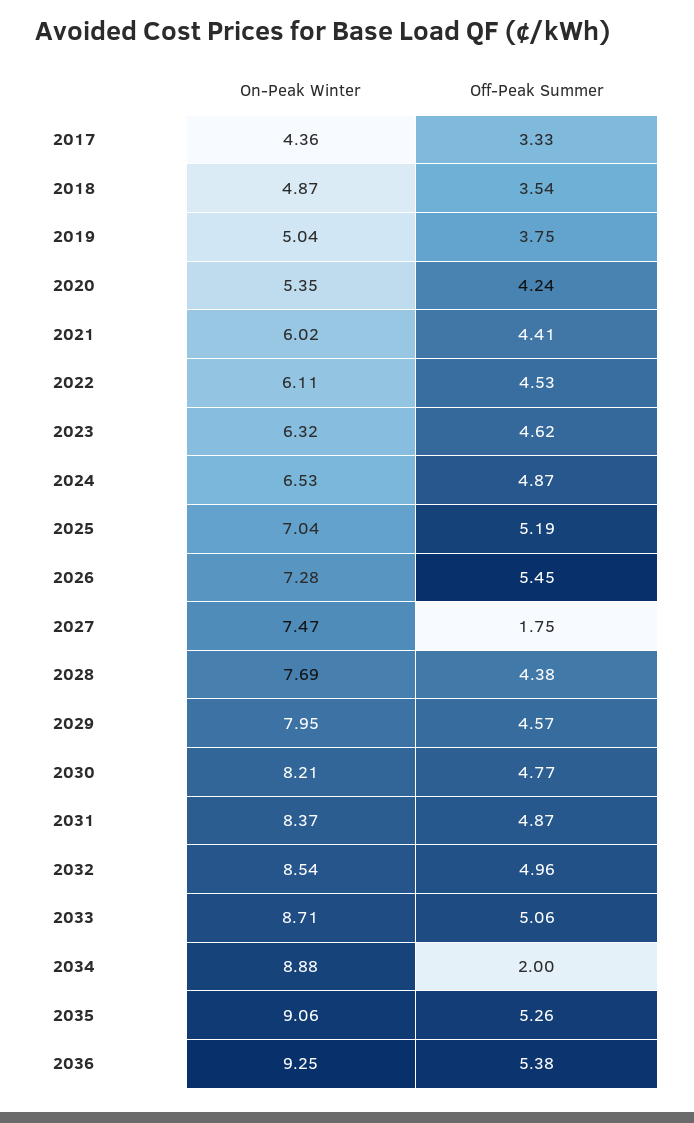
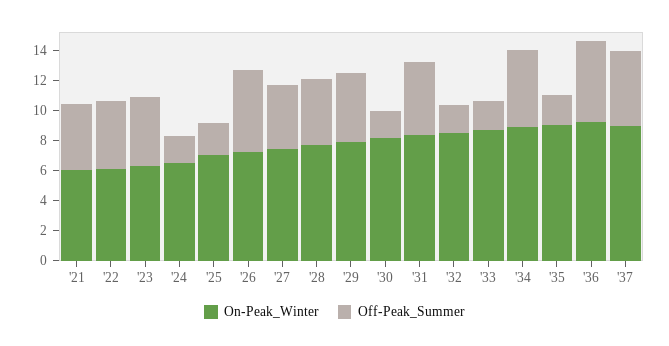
On-Peak Winter, 2017: 4.36 -> none
Off-Peak Summer, 2017: 3.33 -> none
On-Peak Winter, 2018: 4.87 -> none
Off-Peak Summer, 2018: 3.54 -> none
On-Peak Winter, 2019: 5.04 -> none
Off-Peak Summer, 2019: 3.75 -> none
On-Peak Winter, 2020: 5.35 -> none
Off-Peak Summer, 2020: 4.24 -> none
Off-Peak Summer, 2024: 4.87 -> 2
Off-Peak Summer, 2025: 5.19 -> 2
Off-Peak Summer, 2027: 1.75 -> 4
Off-Peak Summer, 2030: 4.77 -> 2
Off-Peak Summer, 2032: 4.96 -> 2
Off-Peak Summer, 2033: 5.06 -> 2
Off-Peak Summer, 2034: 2 -> 5
Off-Peak Summer, 2035: 5.26 -> 2
On-Peak Winter, '37: none -> 9
Off-Peak Summer, '37: none -> 5

